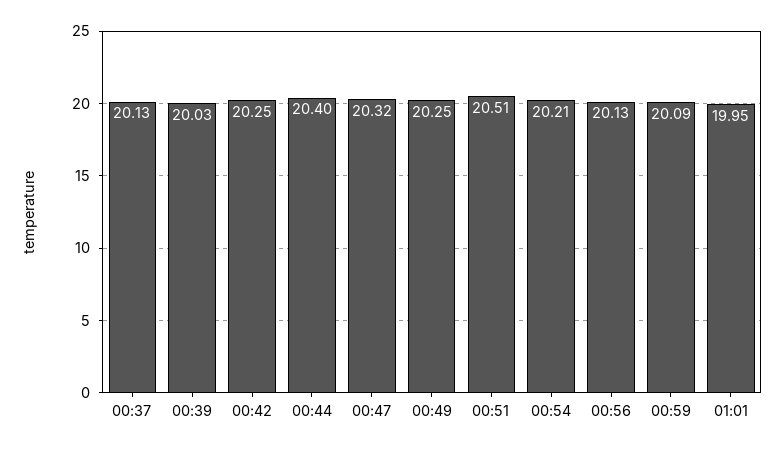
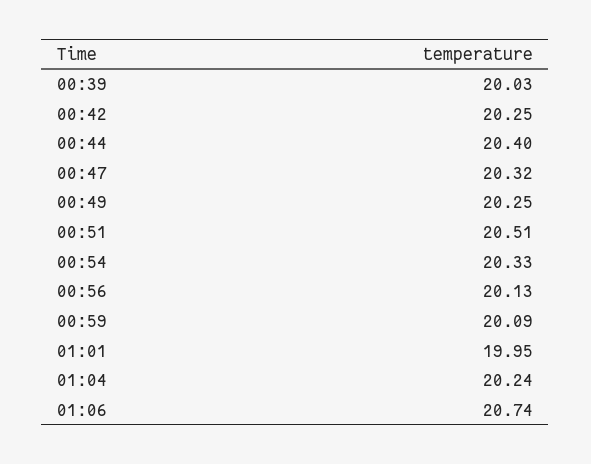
00:37: 20.13 -> none
00:54: 20.21 -> 20.33
01:04: none -> 20.24
01:06: none -> 20.74

